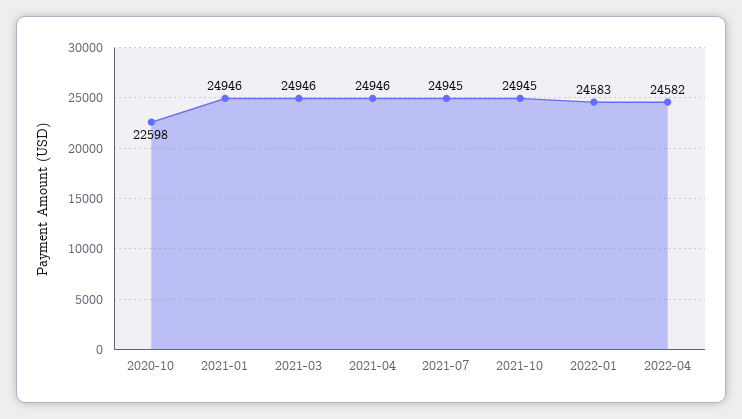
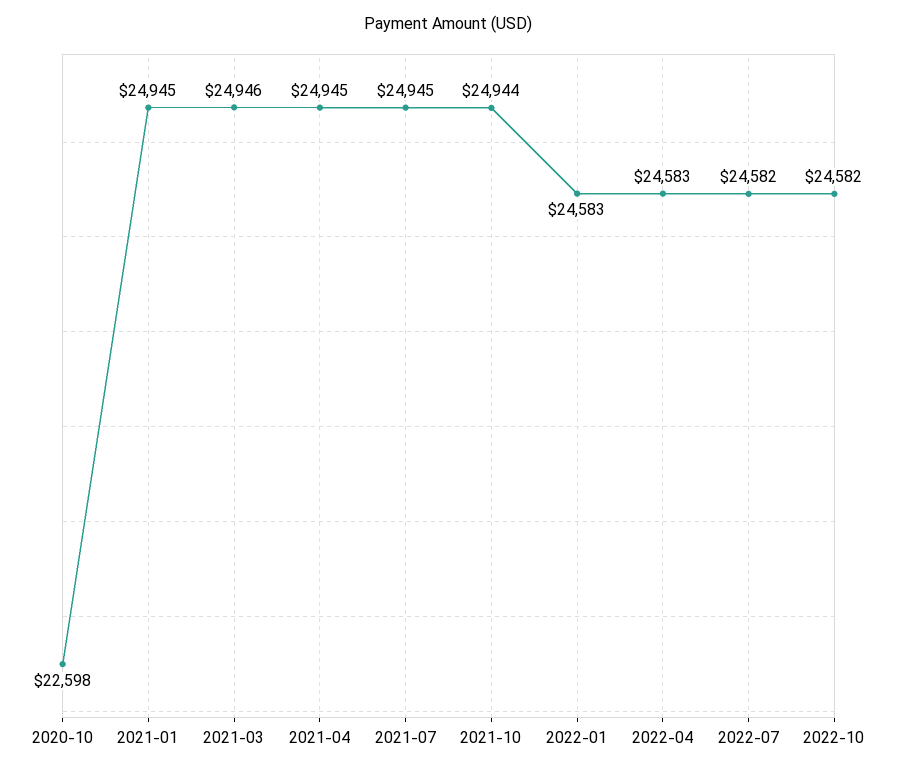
2021-01: 24946 -> 24945
2021-04: 24946 -> 24945
2021-10: 24945 -> 24944
2022-04: 24582 -> 24583
2022-07: none -> 24582
2022-10: none -> 24582

